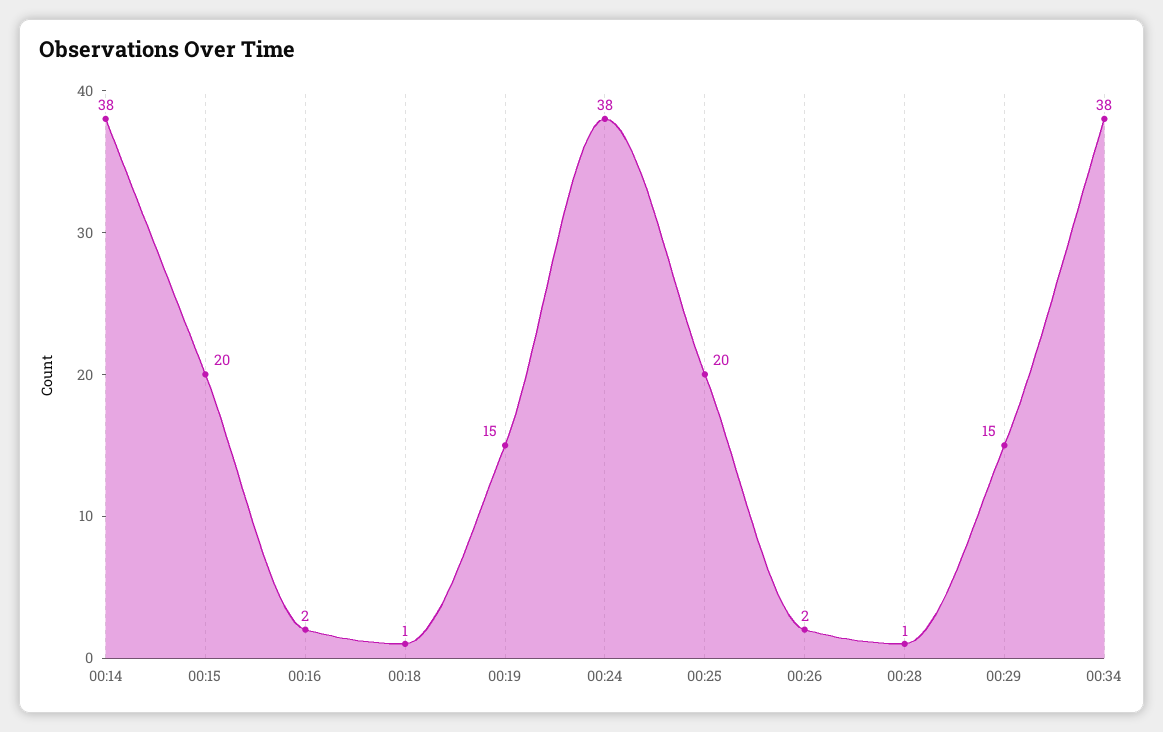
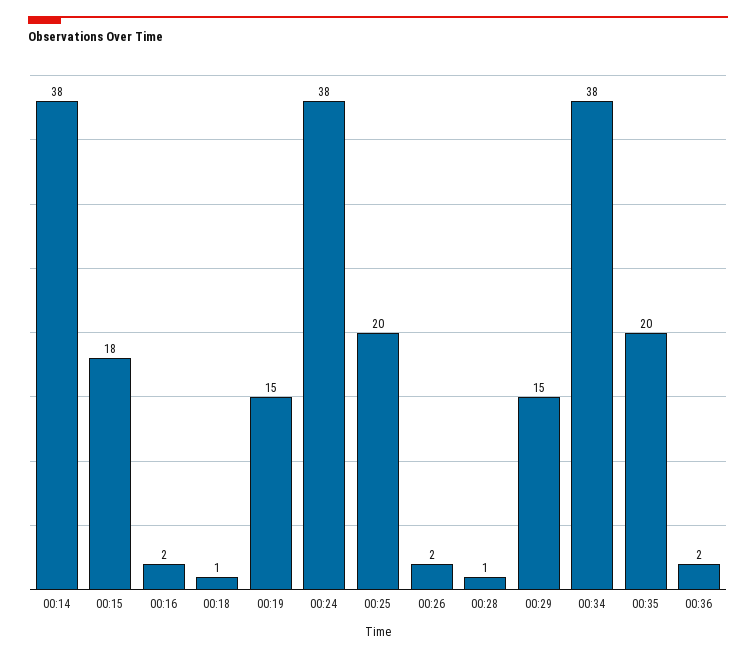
00:15: 20 -> 18
00:35: none -> 20
00:36: none -> 2

